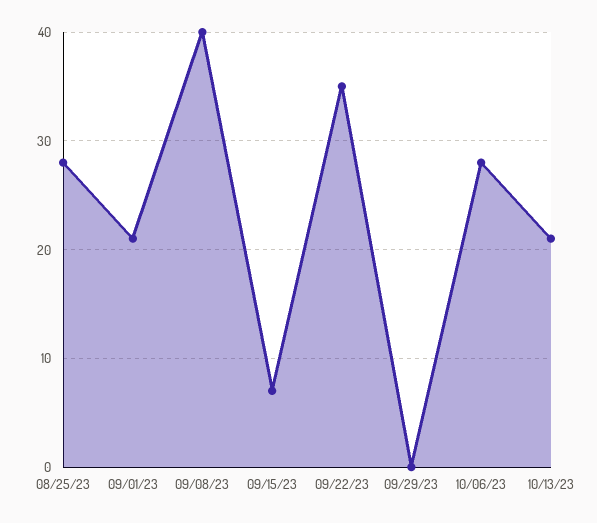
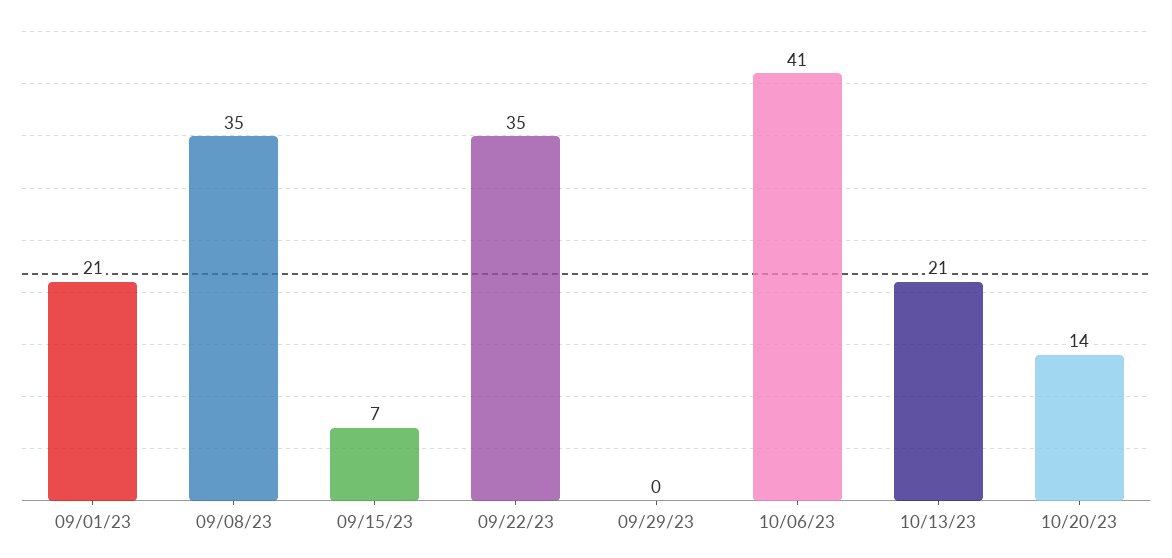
08/25/23: 28 -> none
09/08/23: 40 -> 35
10/06/23: 28 -> 41
10/20/23: none -> 14

